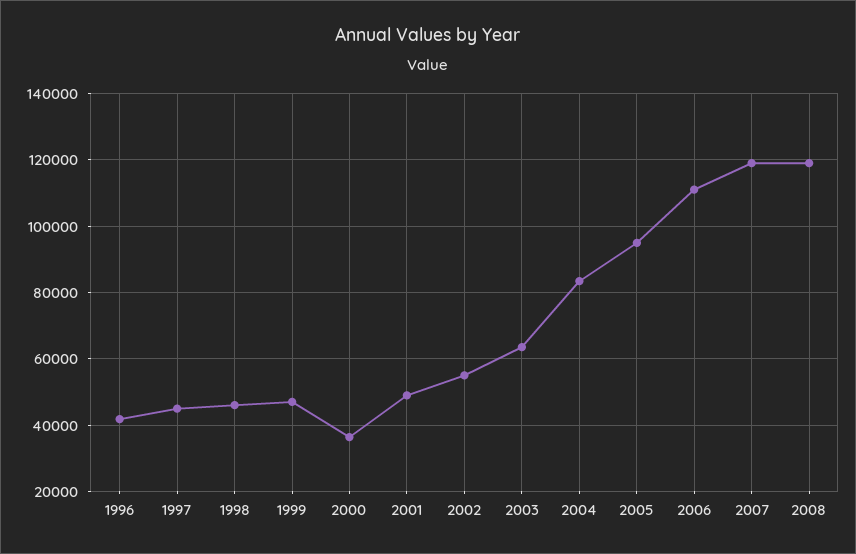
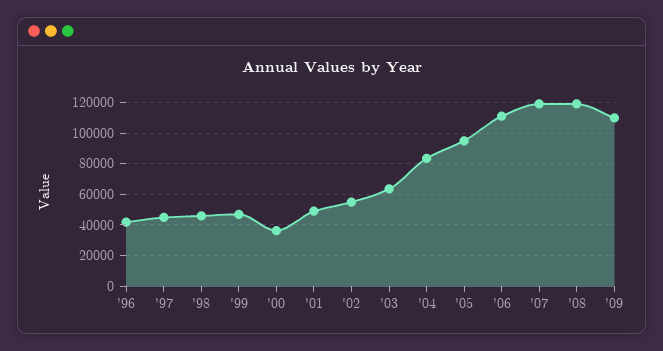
'09: none -> 110000

